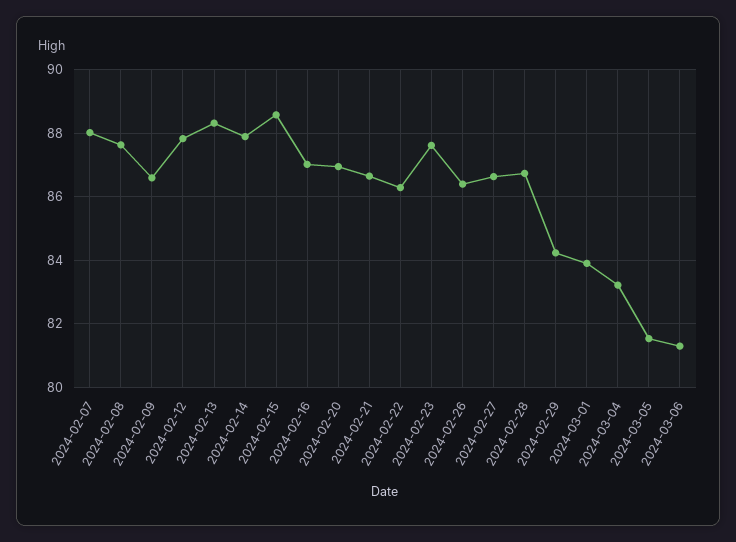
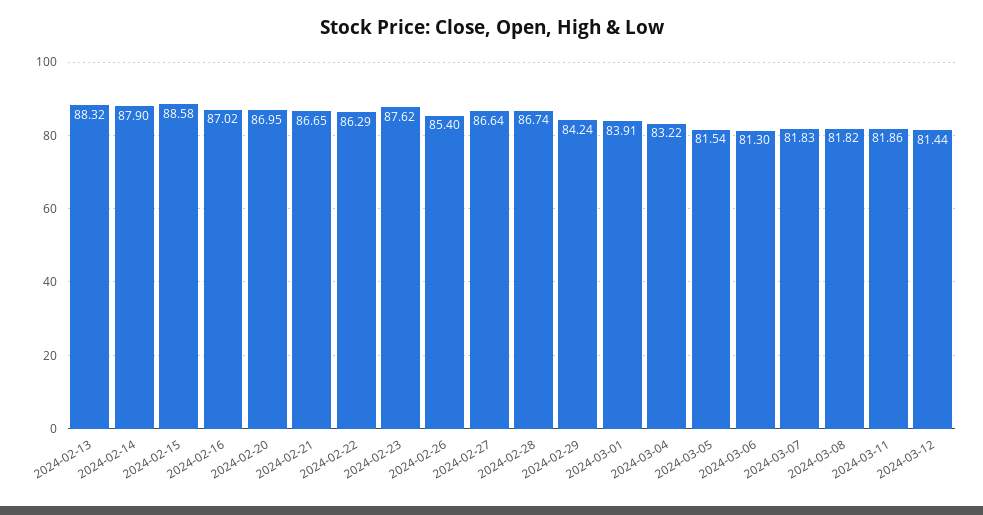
2024-02-07: 88 -> none
2024-02-08: 87.6 -> none
2024-02-09: 86.6 -> none
2024-02-12: 87.8 -> none
2024-02-26: 86.4 -> 85.4
2024-03-07: none -> 81.83
2024-03-08: none -> 81.82
2024-03-11: none -> 81.86
2024-03-12: none -> 81.44

